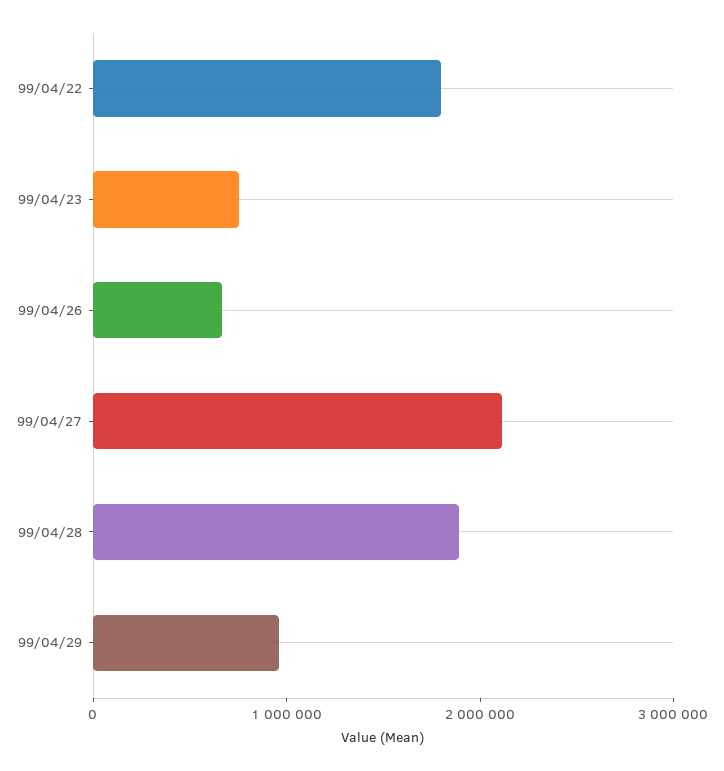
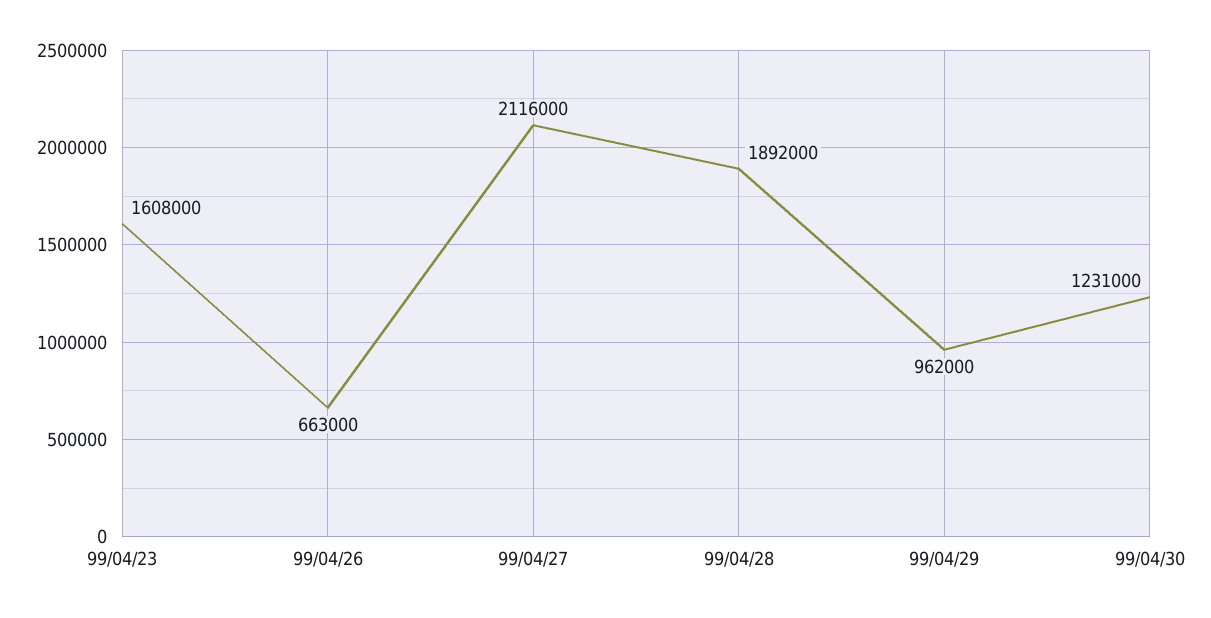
99/04/22: 1800000 -> none
99/04/23: 800000 -> 1608000
99/04/30: none -> 1231000

